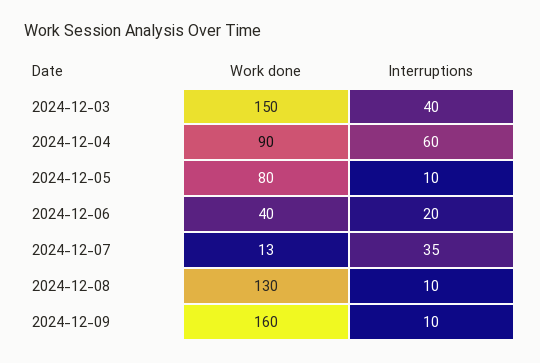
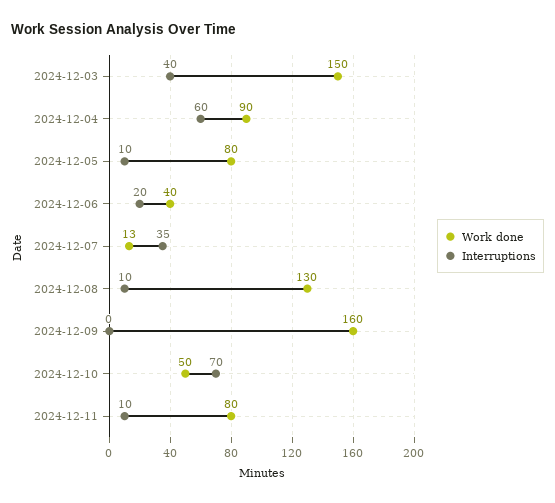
Interruptions, 2024-12-09: 10 -> 0
Work done, 2024-12-10: none -> 50
Interruptions, 2024-12-10: none -> 70
Work done, 2024-12-11: none -> 80
Interruptions, 2024-12-11: none -> 10

